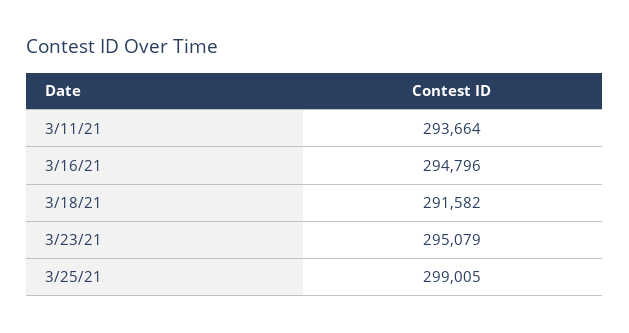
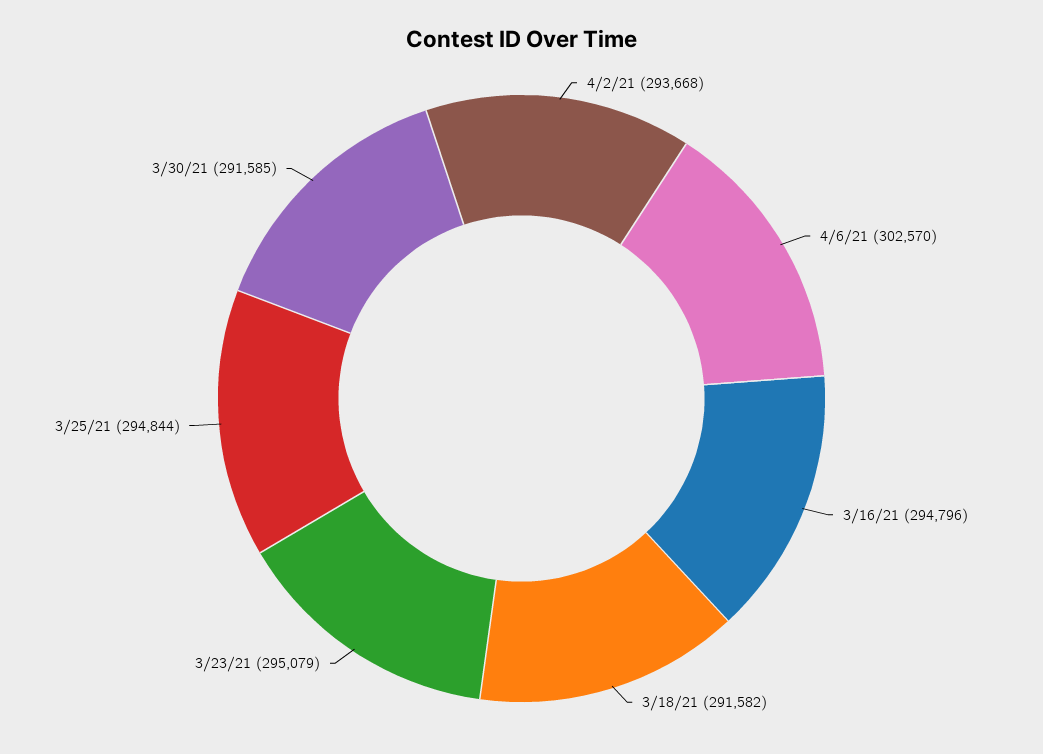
3/11/21: 293664 -> none
3/25/21: 299005 -> 294844
4/2/21: none -> 293668
4/6/21: none -> 302570
3/30/21: none -> 291585

